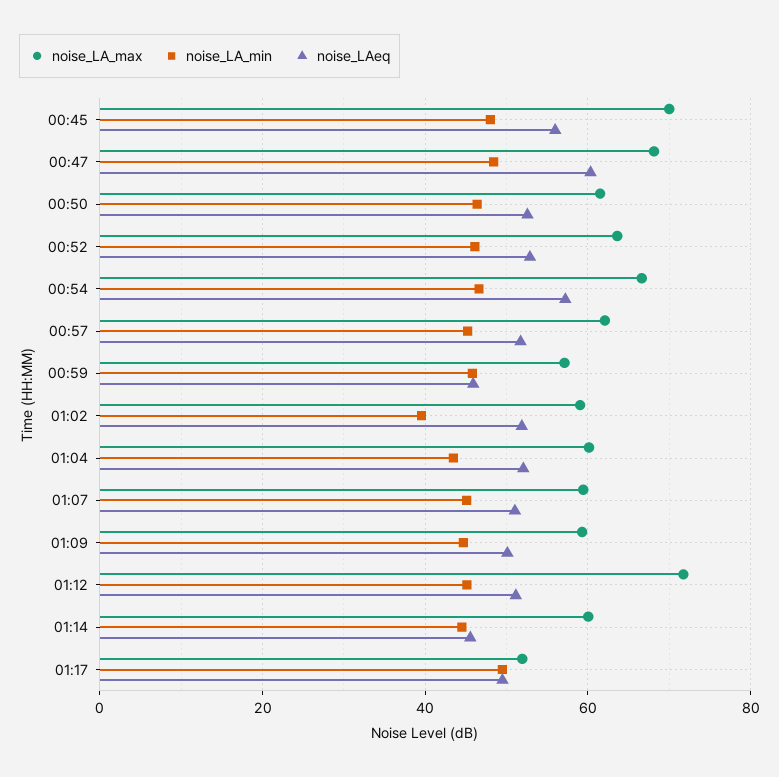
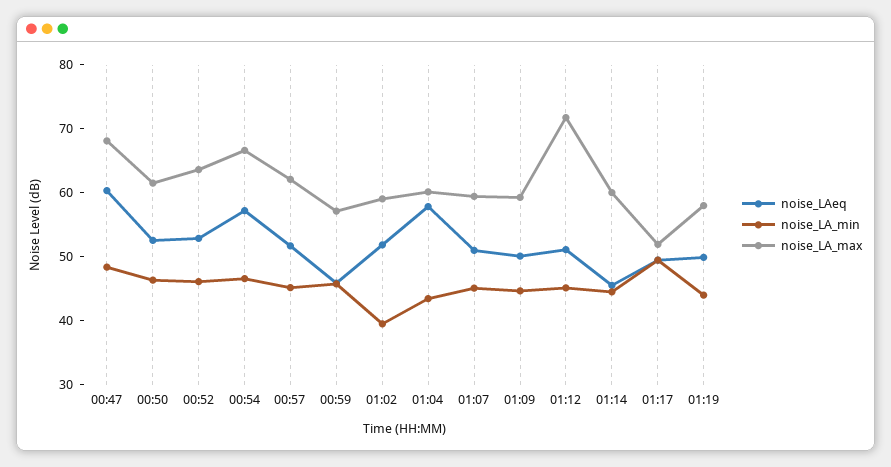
noise_LA_max, 00:45: 70 -> none
noise_LA_min, 00:45: 48 -> none
noise_LAeq, 00:45: 56 -> none
noise_LAeq, 01:04: 52 -> 58
noise_LAeq, 01:19: none -> 50
noise_LA_min, 01:19: none -> 44
noise_LA_max, 01:19: none -> 58

